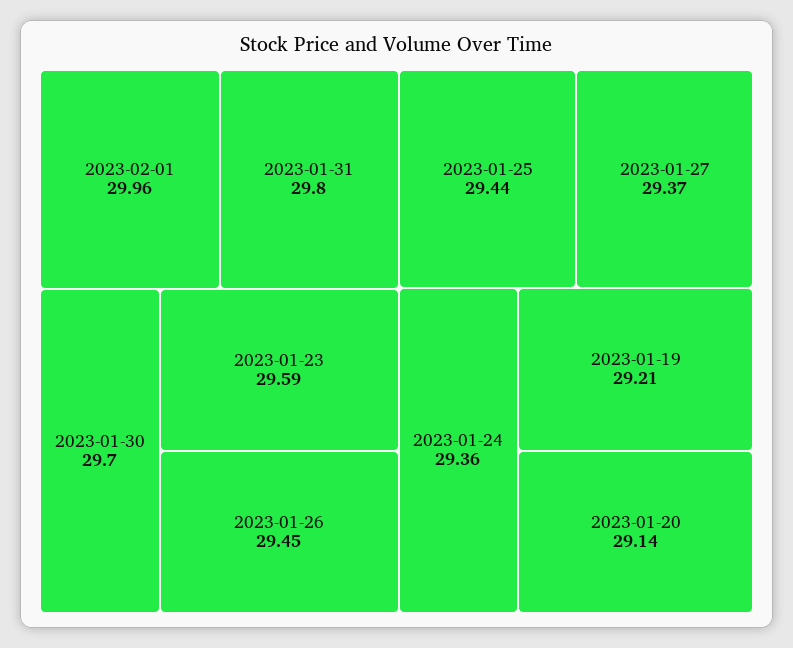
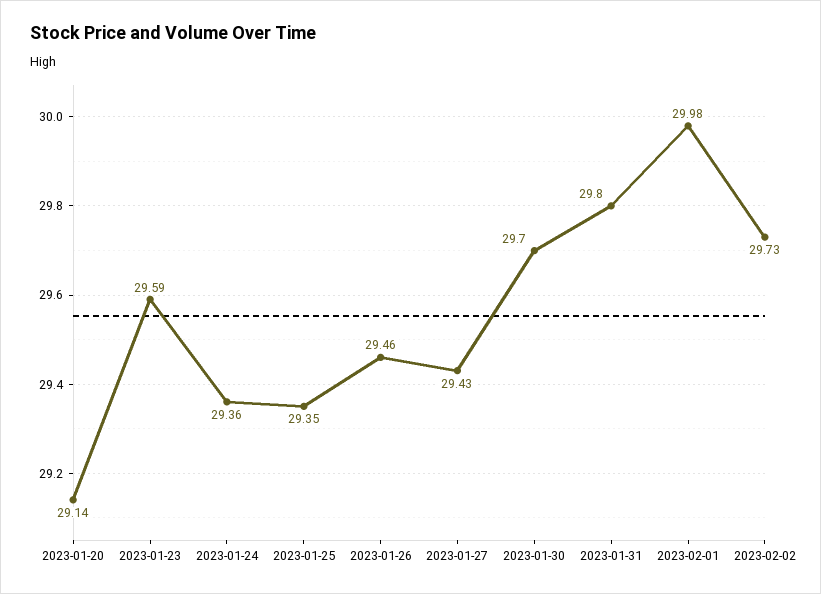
2023-02-01: 29.96 -> 29.98
2023-01-26: 29.45 -> 29.46
2023-01-25: 29.44 -> 29.35
2023-01-27: 29.37 -> 29.43
2023-01-19: 29.21 -> none
2023-02-02: none -> 29.73

